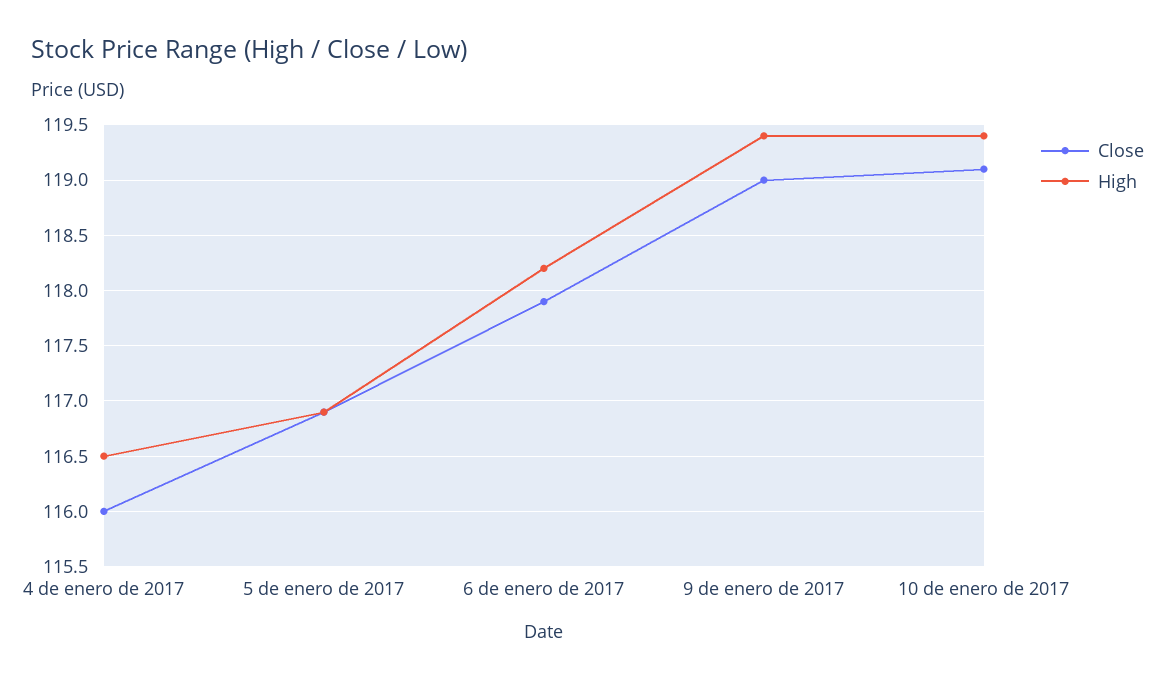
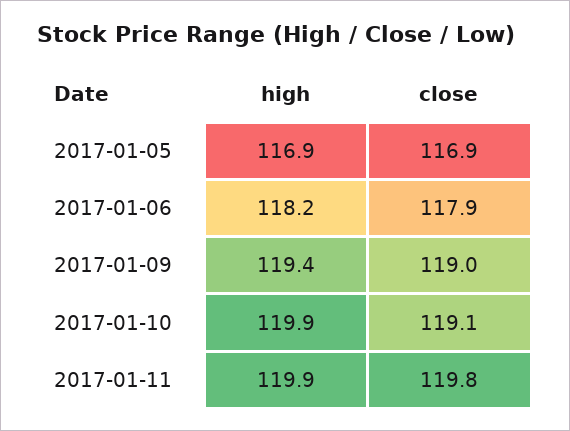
Close, 4 de enero de 2017: 116 -> none
High, 4 de enero de 2017: 116.5 -> none
High, 10 de enero de 2017: 119.4 -> 119.9
High, 2017-01-11: none -> 119.9
Close, 2017-01-11: none -> 119.8

